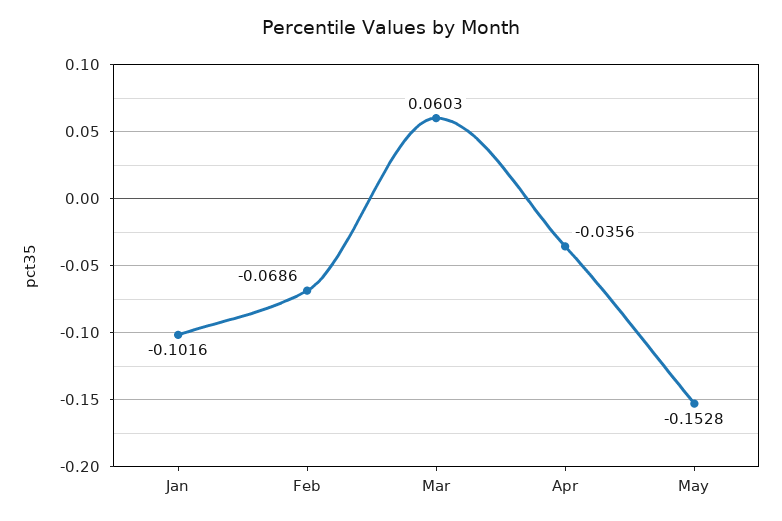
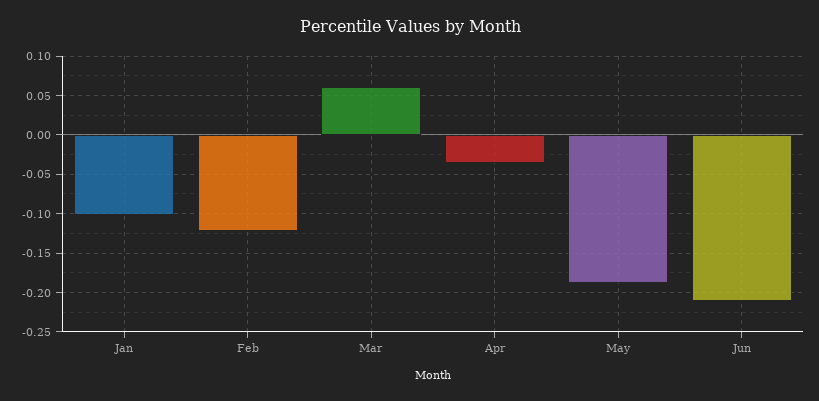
Feb: -0.0686 -> -0.12
May: -0.1528 -> -0.19
Jun: none -> -0.21

